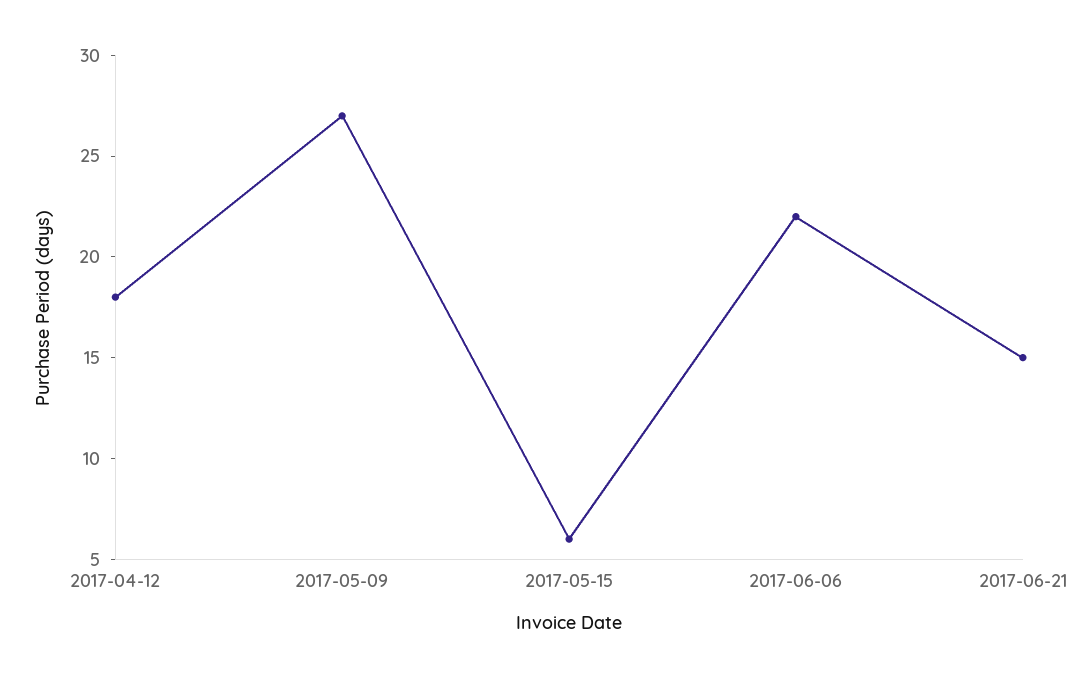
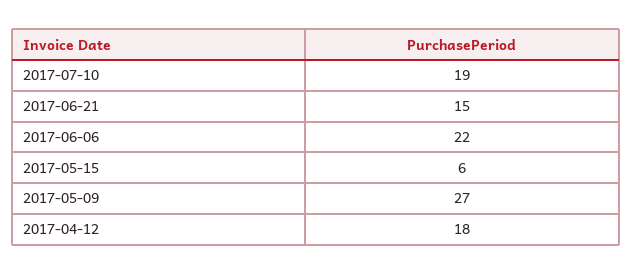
2017-07-10: none -> 19

